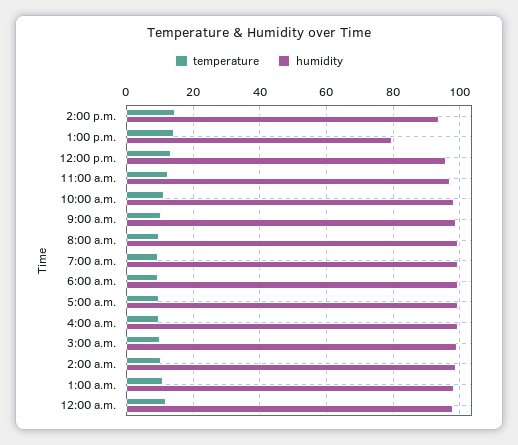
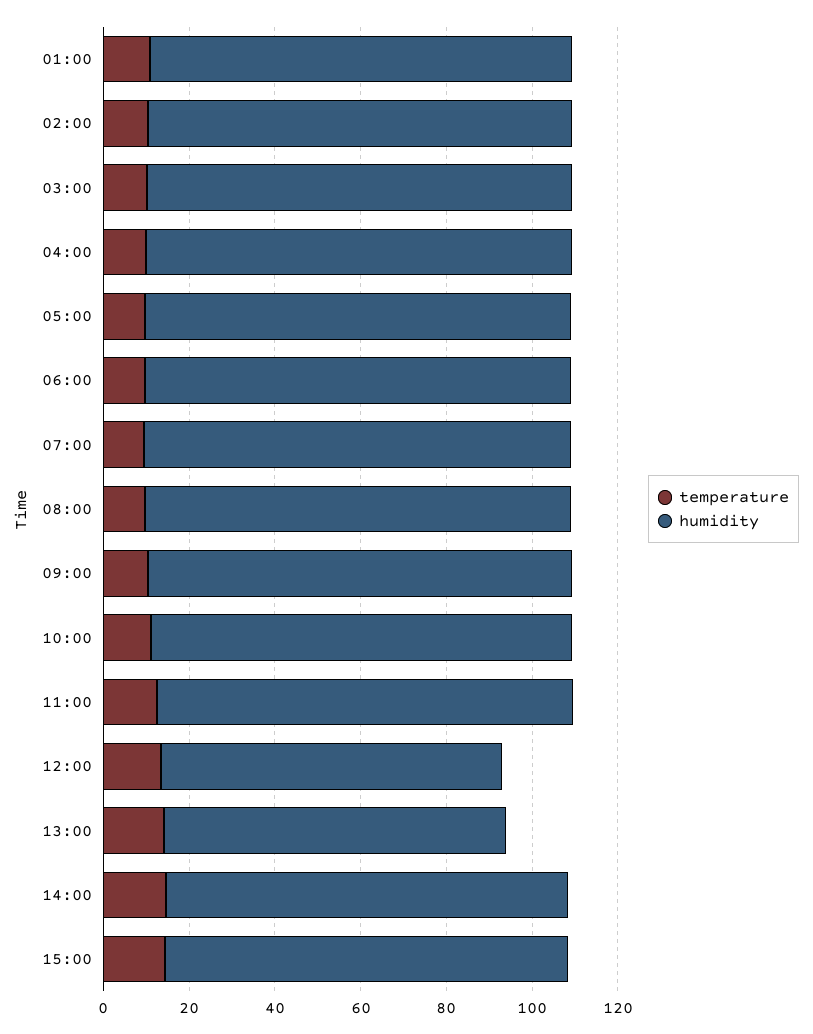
humidity, 12:00 p.m.: 96 -> 80
temperature, 12:00 a.m.: 12 -> none
humidity, 12:00 a.m.: 98 -> none
temperature, 15:00: none -> 15
humidity, 15:00: none -> 95

